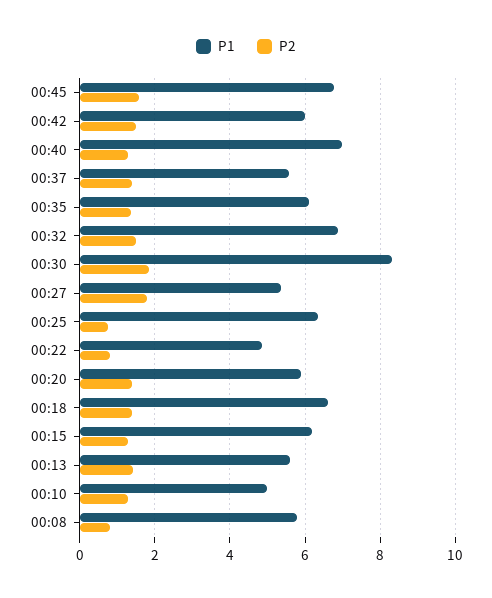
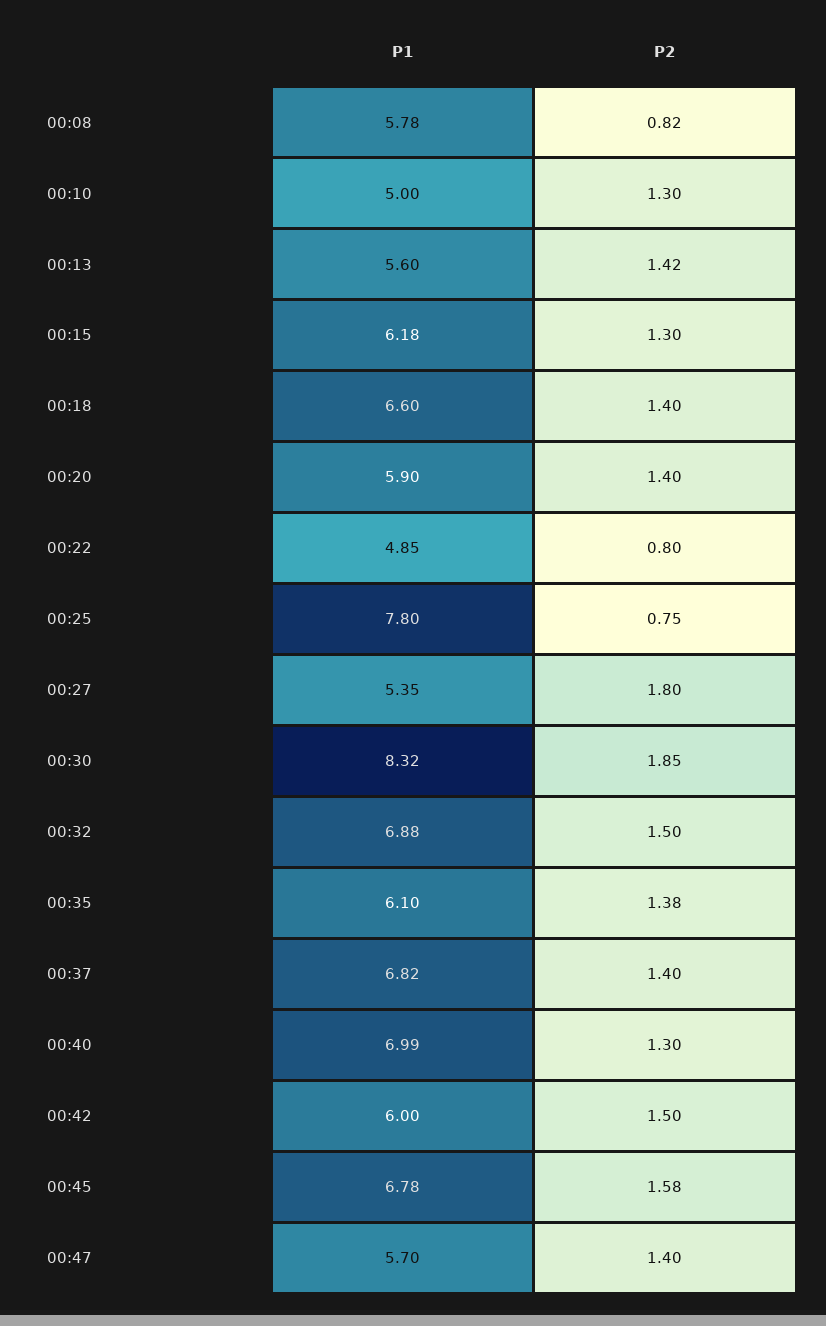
P1, 00:37: 5.6 -> 6.82
P1, 00:25: 6.4 -> 7.8
P1, 00:47: none -> 5.7
P2, 00:47: none -> 1.4

